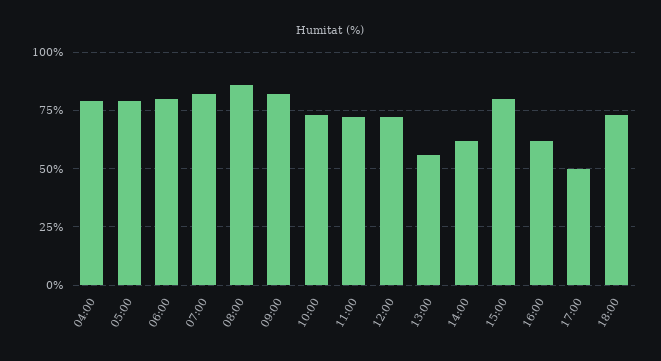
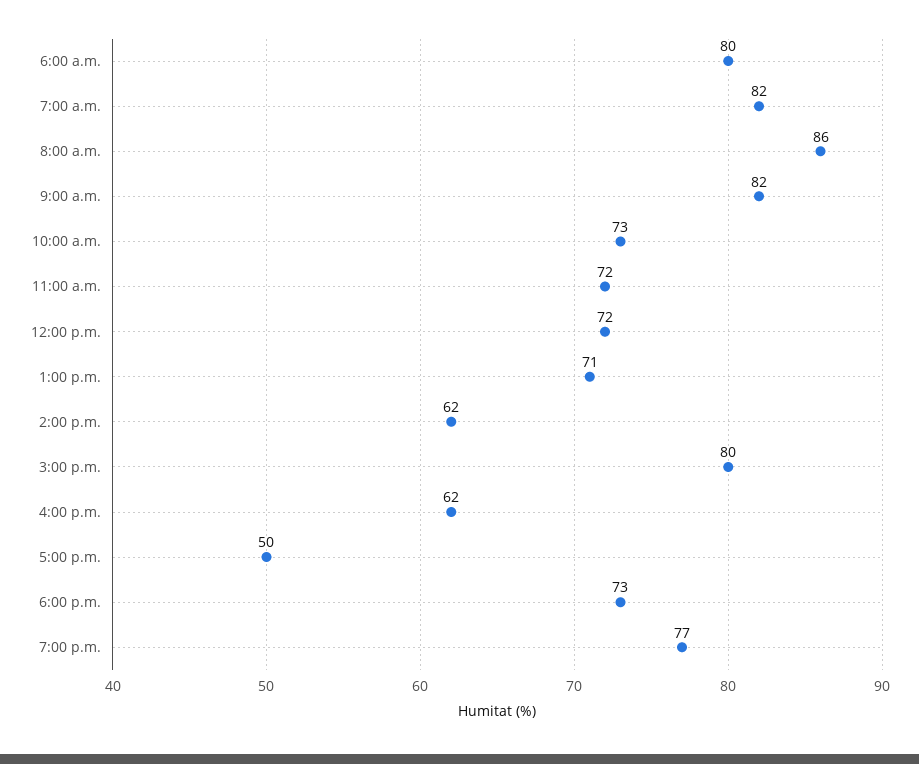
04:00: 80 -> none
05:00: 80 -> none
13:00: 55 -> 71
7:00 p.m.: none -> 77

